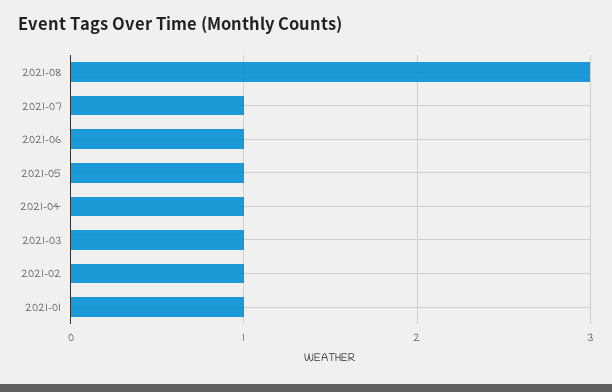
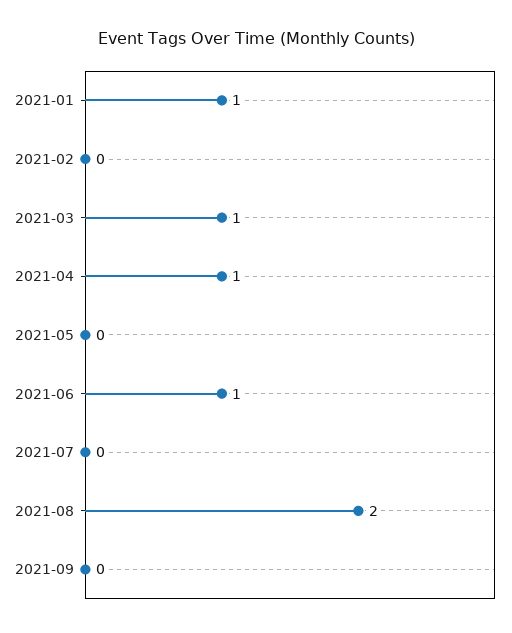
2021-08: 3 -> 2
2021-07: 1 -> 0
2021-05: 1 -> 0
2021-02: 1 -> 0
2021-09: none -> 0

